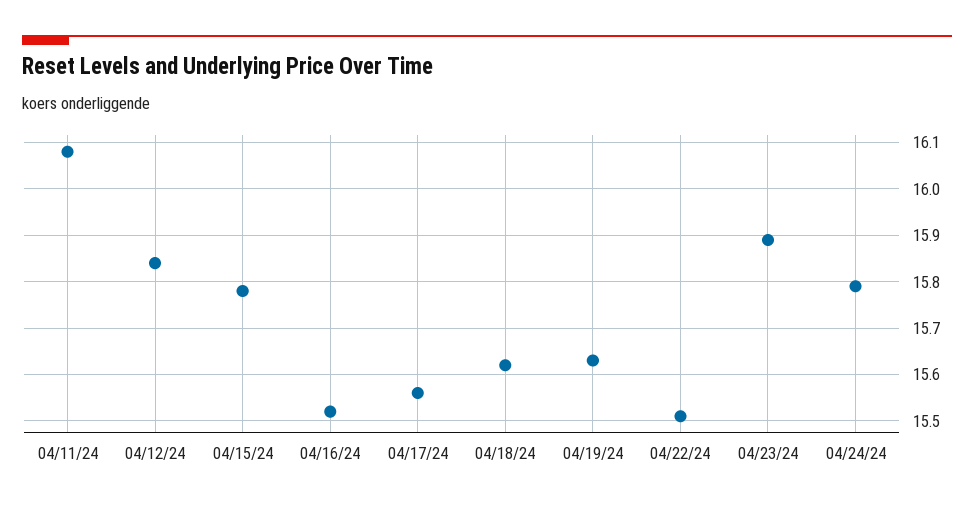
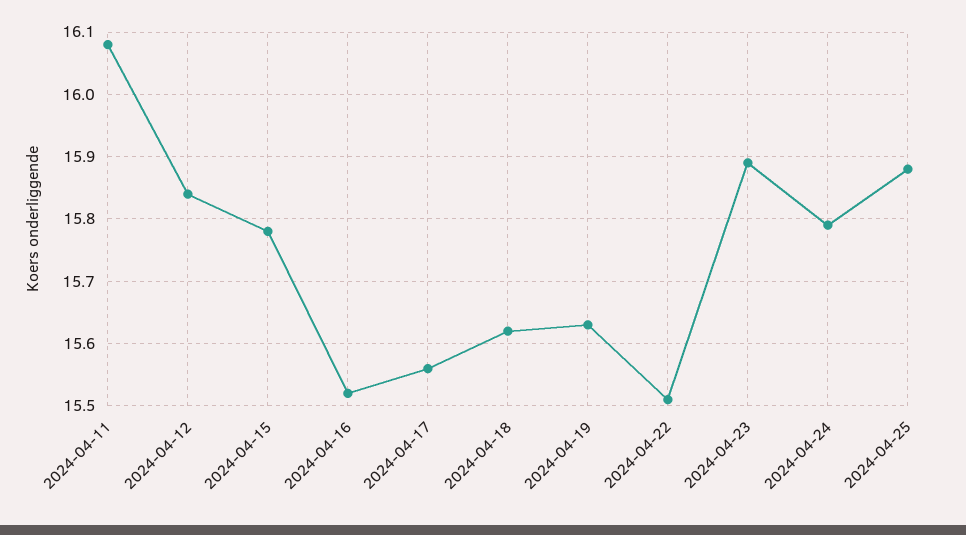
2024-04-25: none -> 15.88

